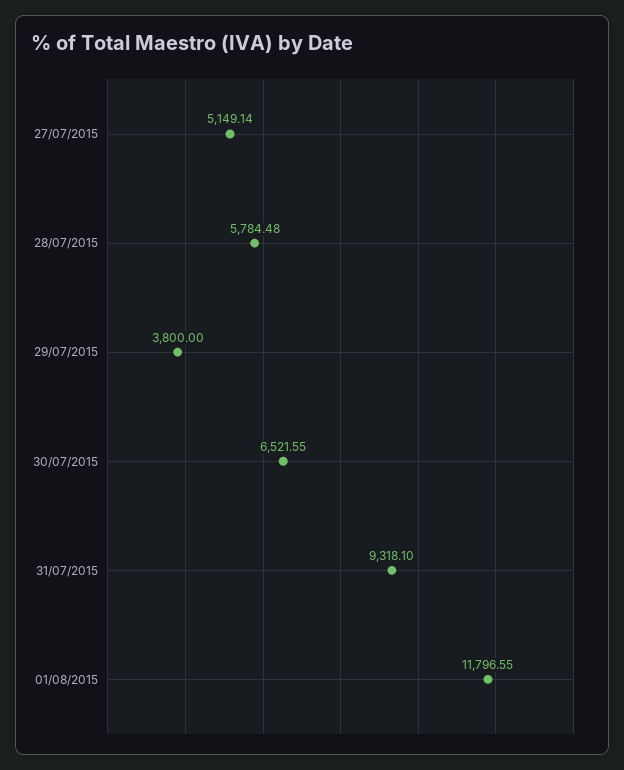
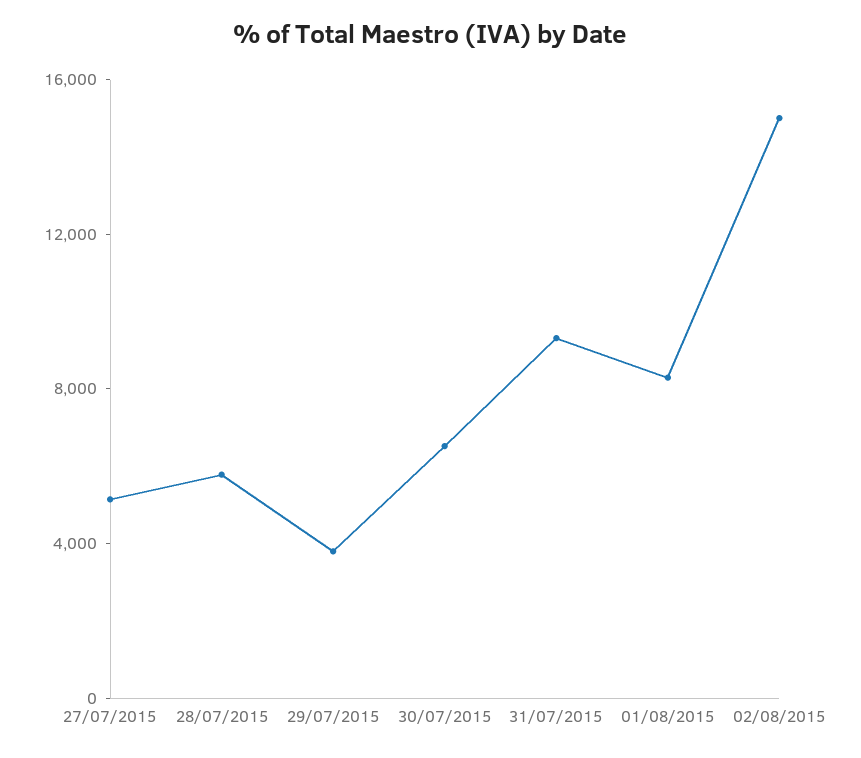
01/08/2015: 11796.55 -> 8000
02/08/2015: none -> 15000

